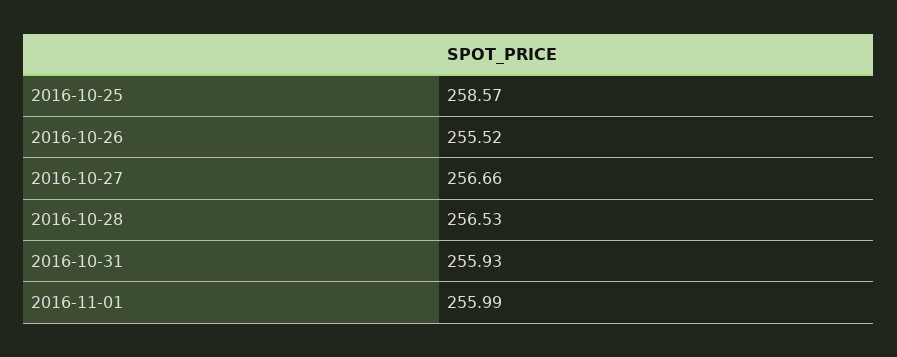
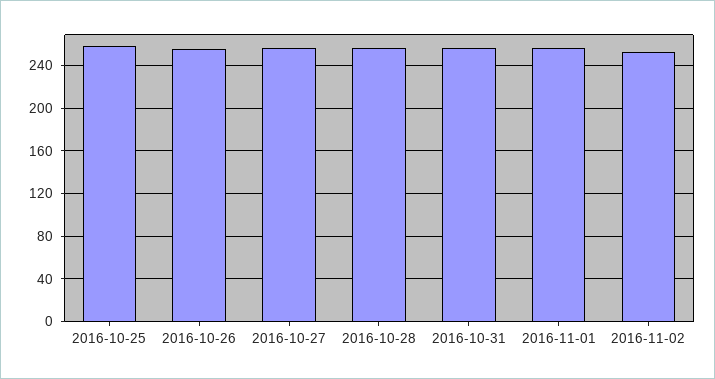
2016-11-02: none -> 250

